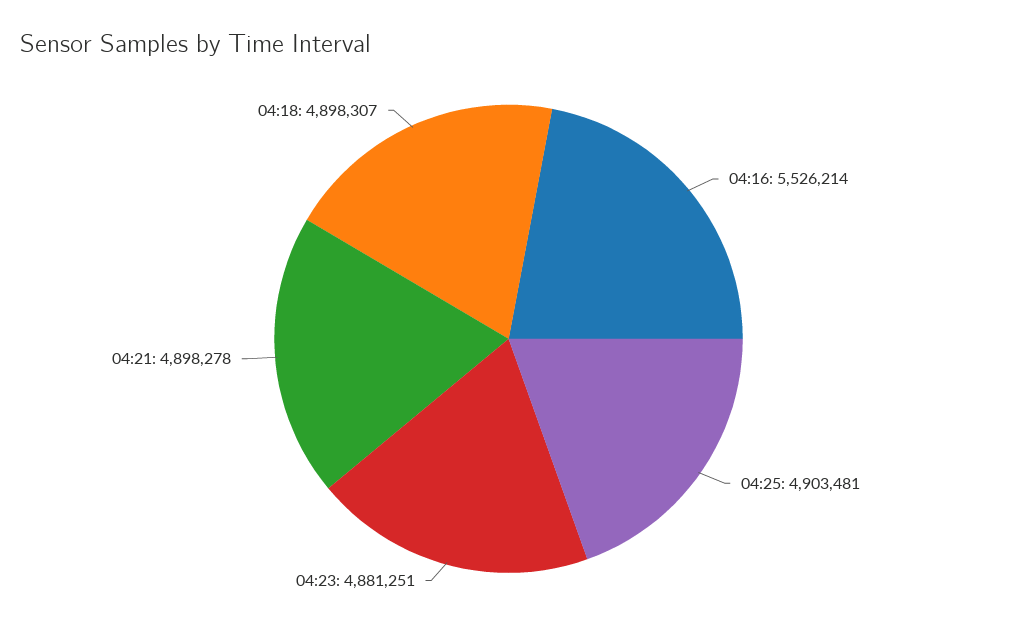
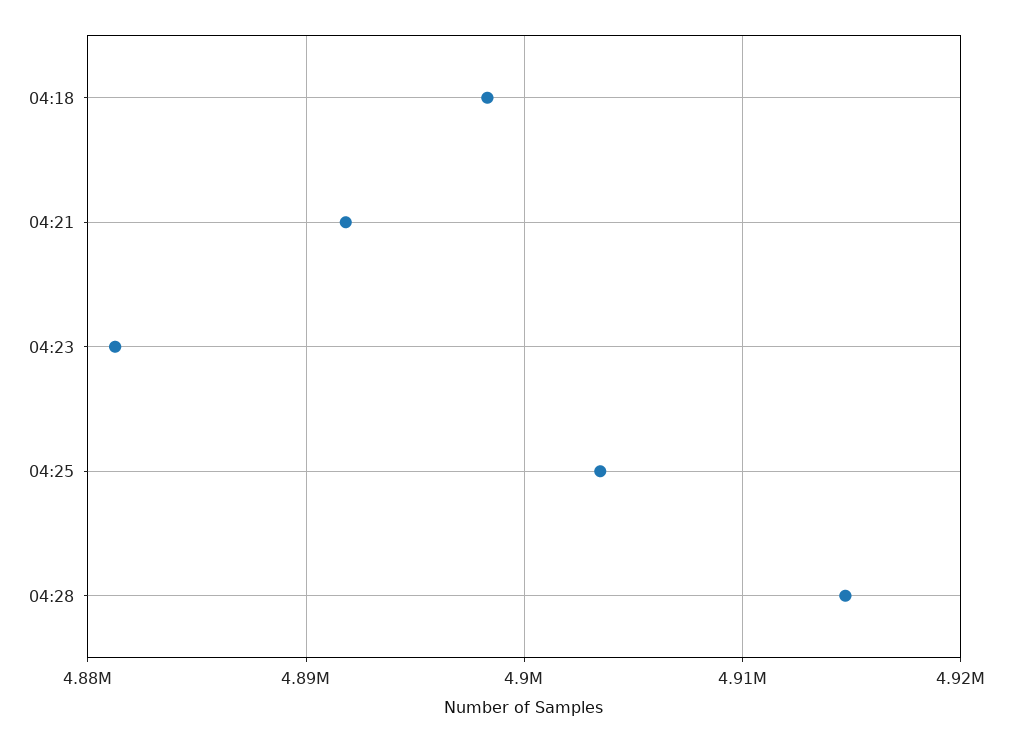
04:16: 5526214 -> none
04:21: 4898278 -> 4892000
04:28: none -> 4915000

